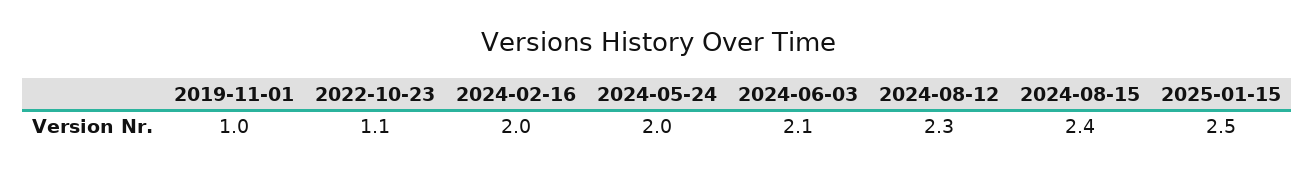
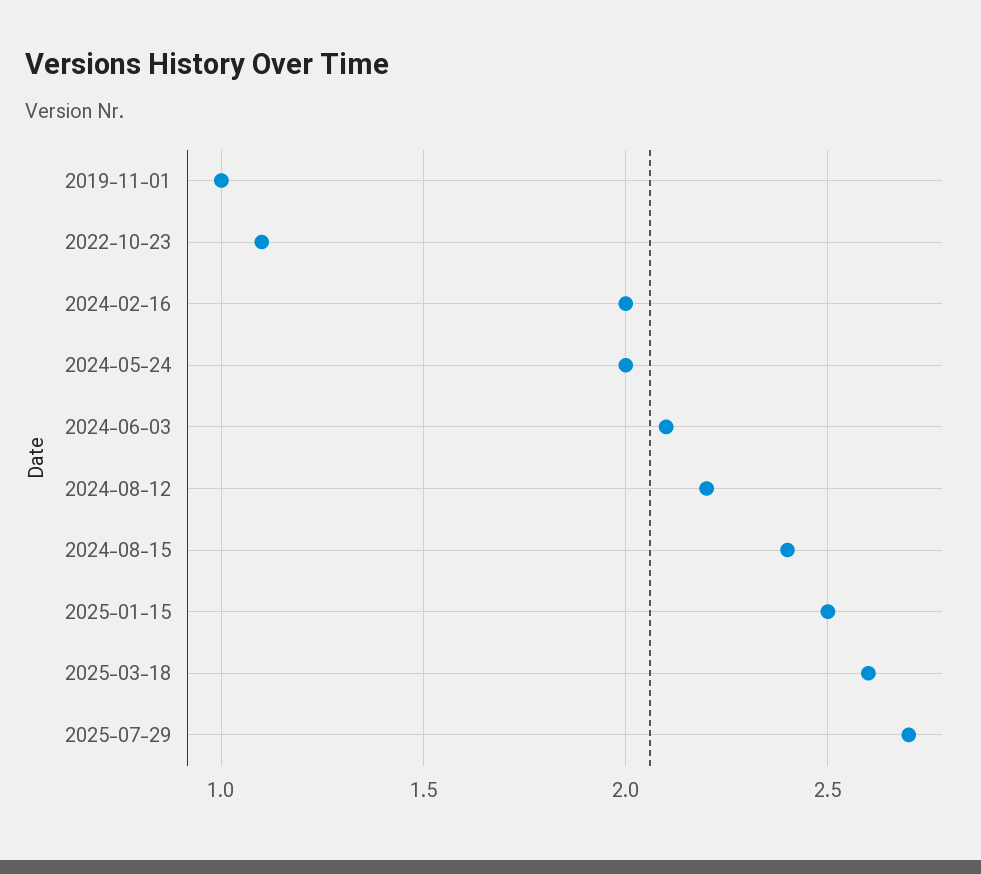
2024-08-12: 2.3 -> 2.2
2025-03-18: none -> 2.6
2025-07-29: none -> 2.7

